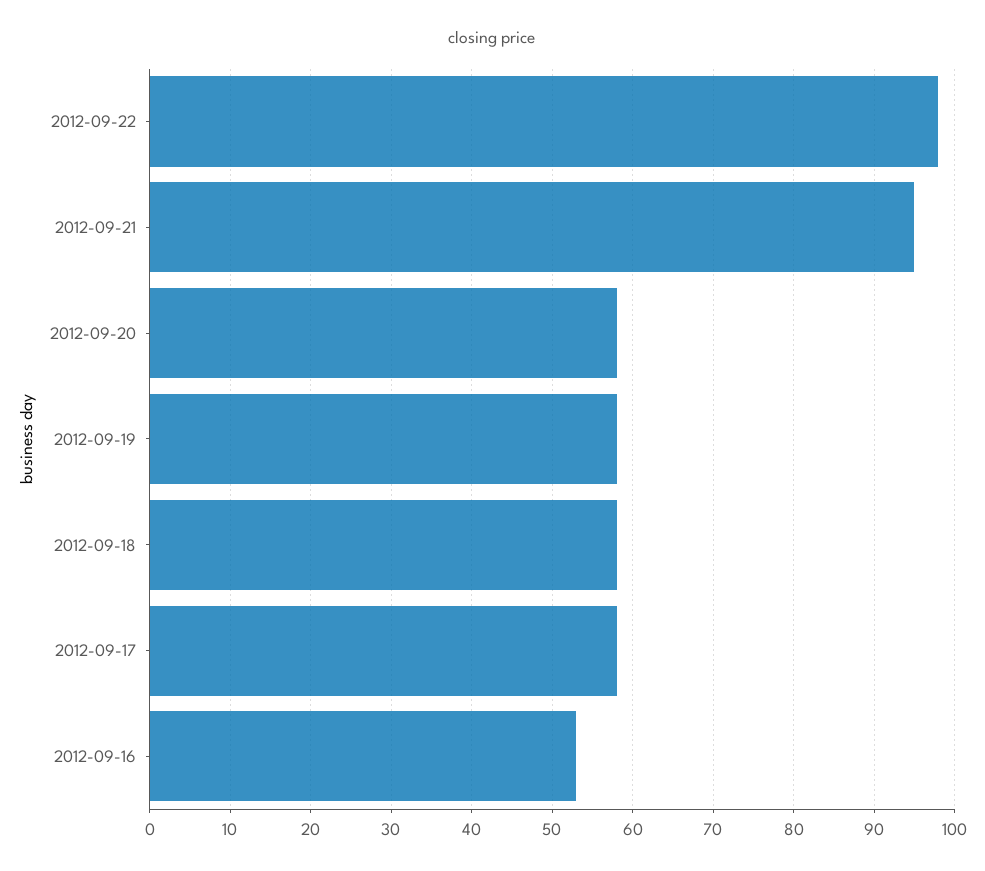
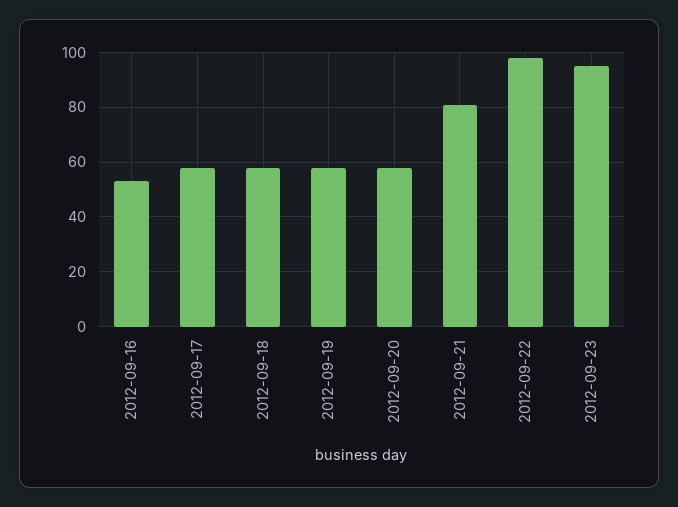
2012-09-21: 95 -> 80
2012-09-23: none -> 95

